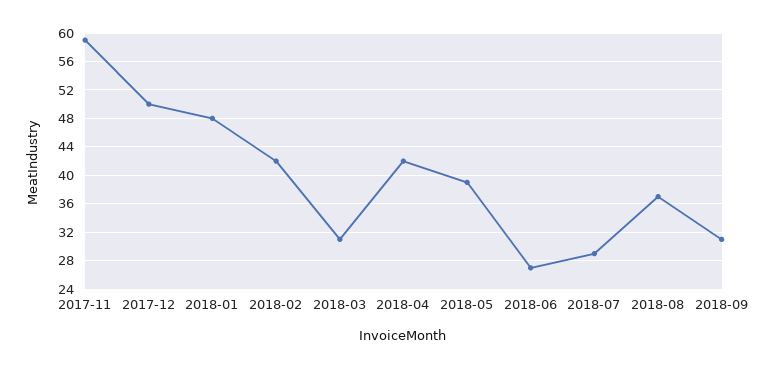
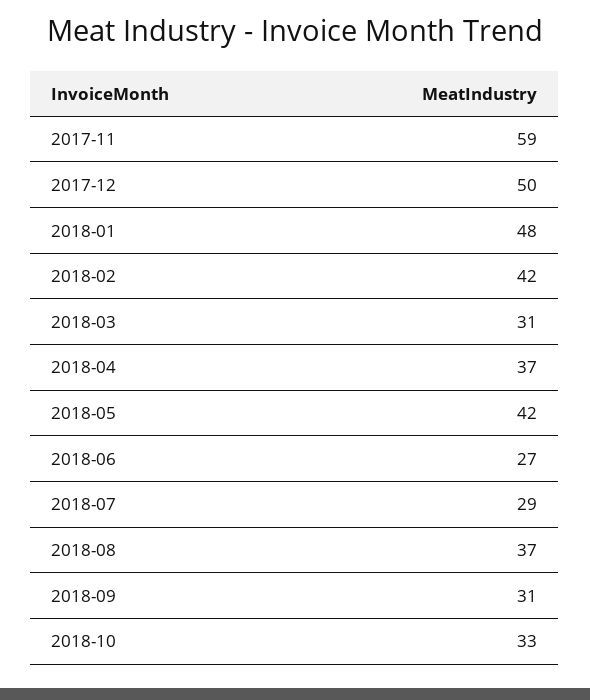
2018-04: 42 -> 37
2018-05: 39 -> 42
2018-10: none -> 33

